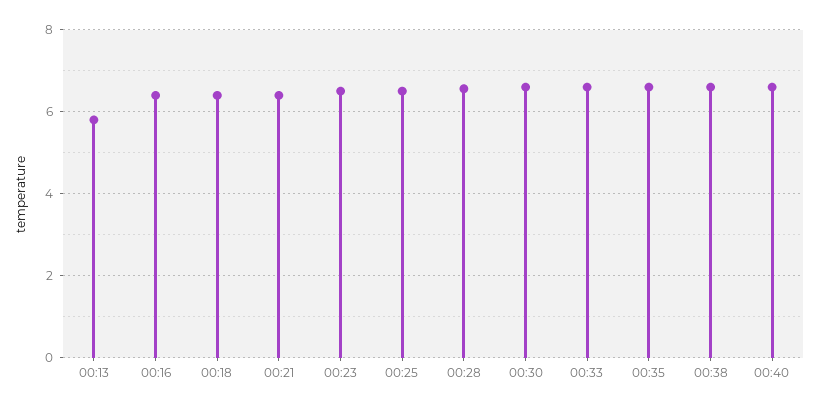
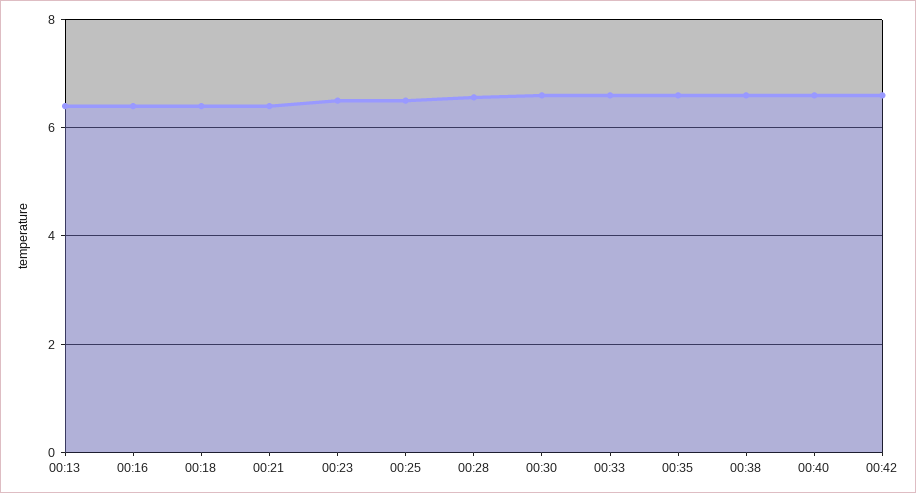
00:13: 5.8 -> 6.4
00:42: none -> 6.6

